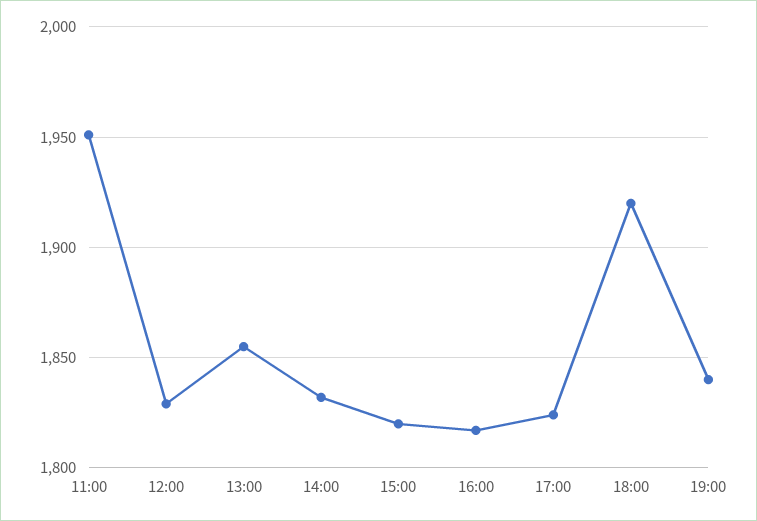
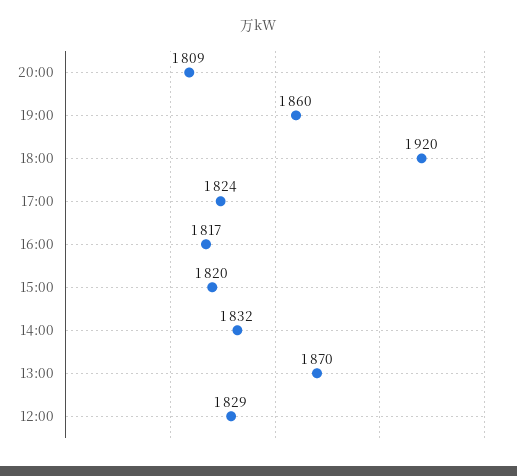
11:00: 1950 -> none
13:00: 1855 -> 1870
19:00: 1840 -> 1860
20:00: none -> 1809

